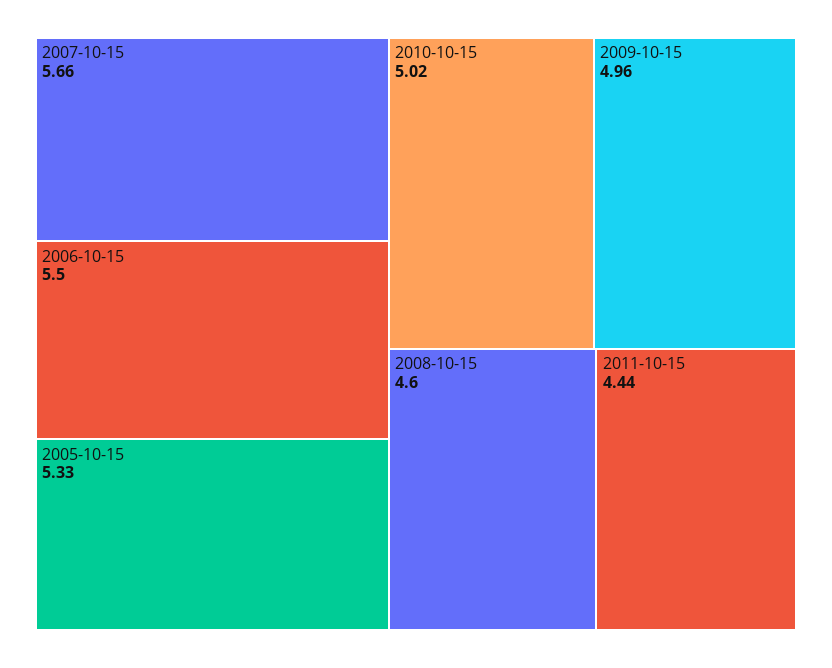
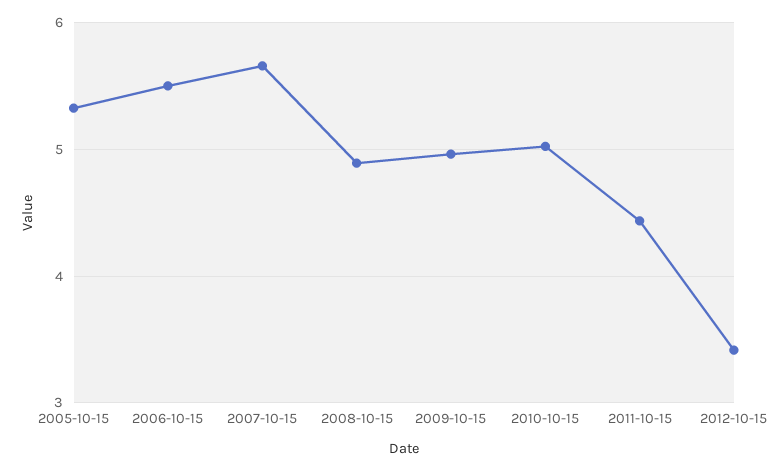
2008-10-15: 4.6 -> 4.9
2012-10-15: none -> 3.4

